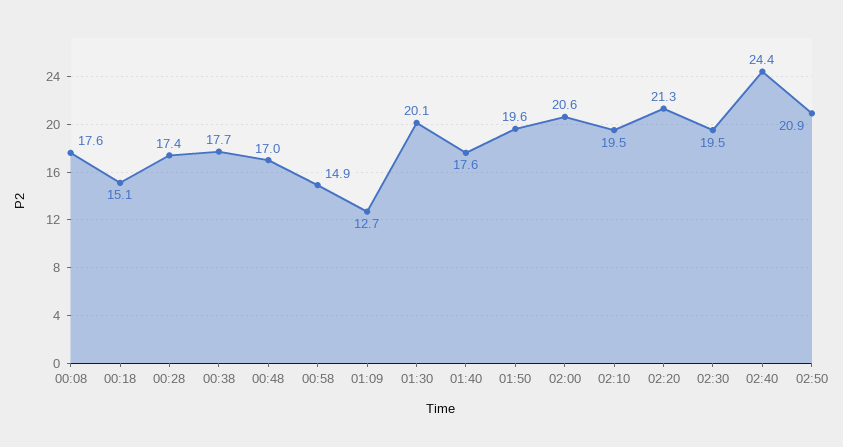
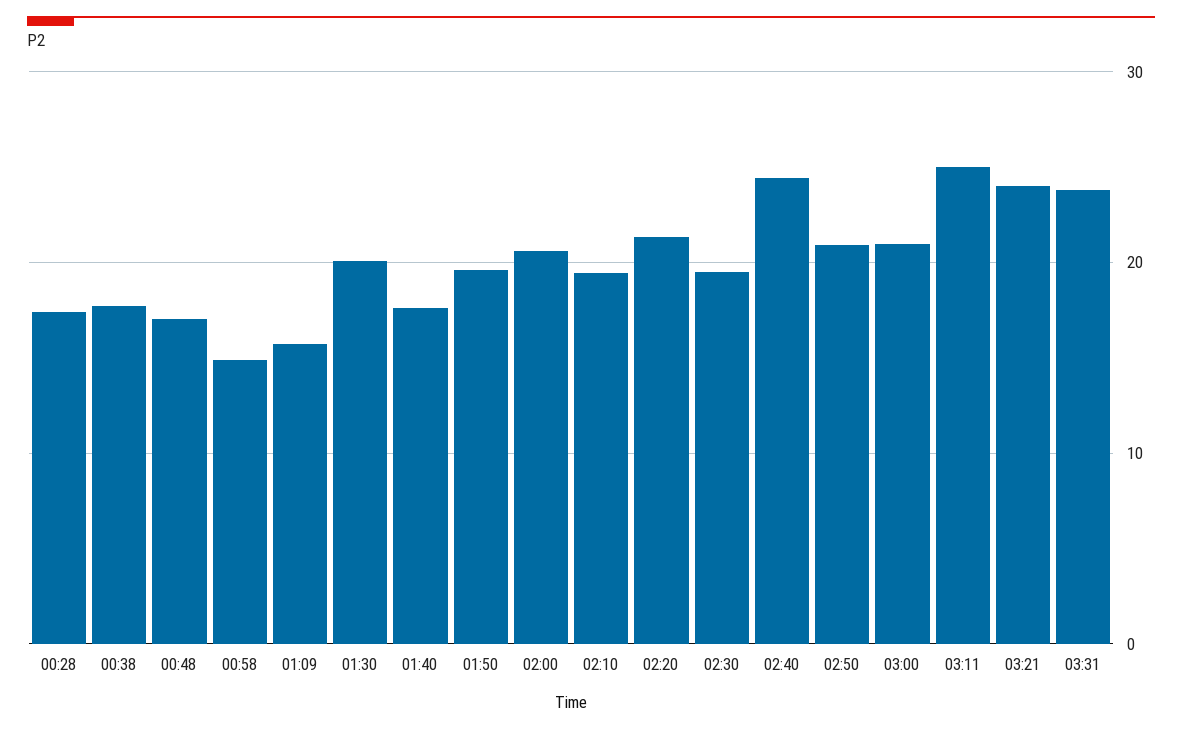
00:08: 17.6 -> none
00:18: 15.1 -> none
01:09: 12.7 -> 16
03:00: none -> 21
03:11: none -> 25
03:21: none -> 24
03:31: none -> 24

